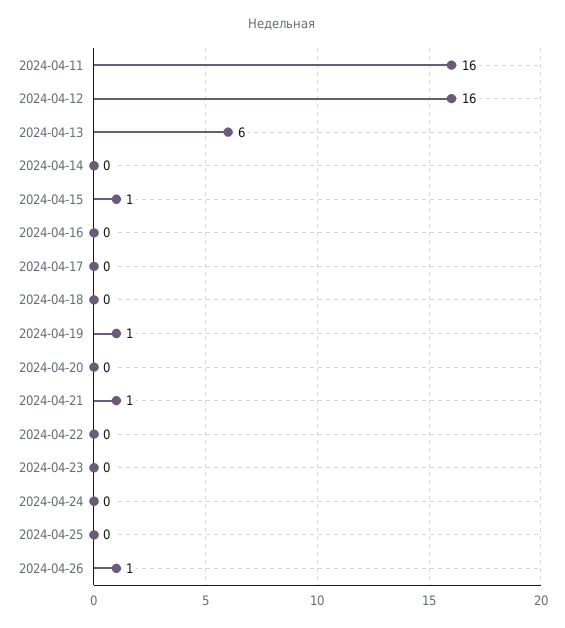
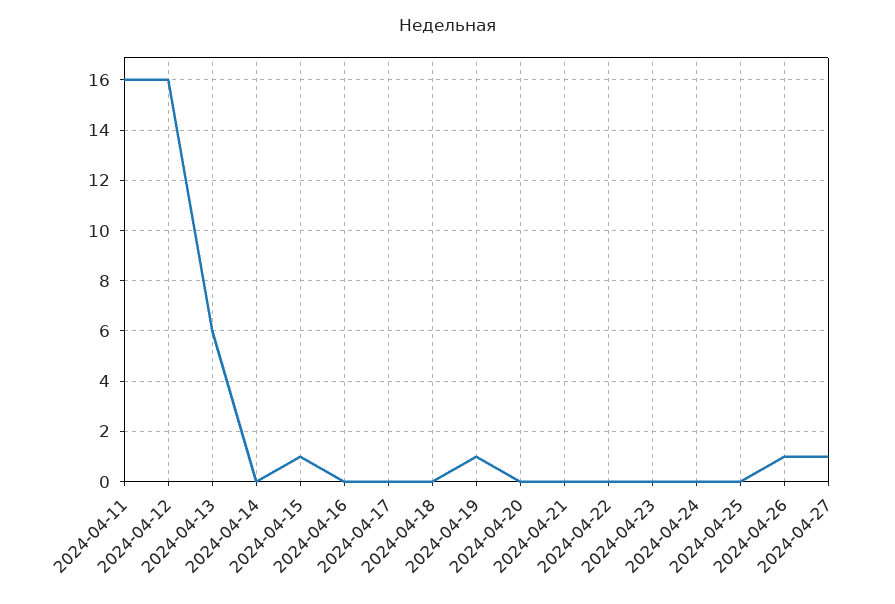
2024-04-21: 1 -> 0
2024-04-27: none -> 1

